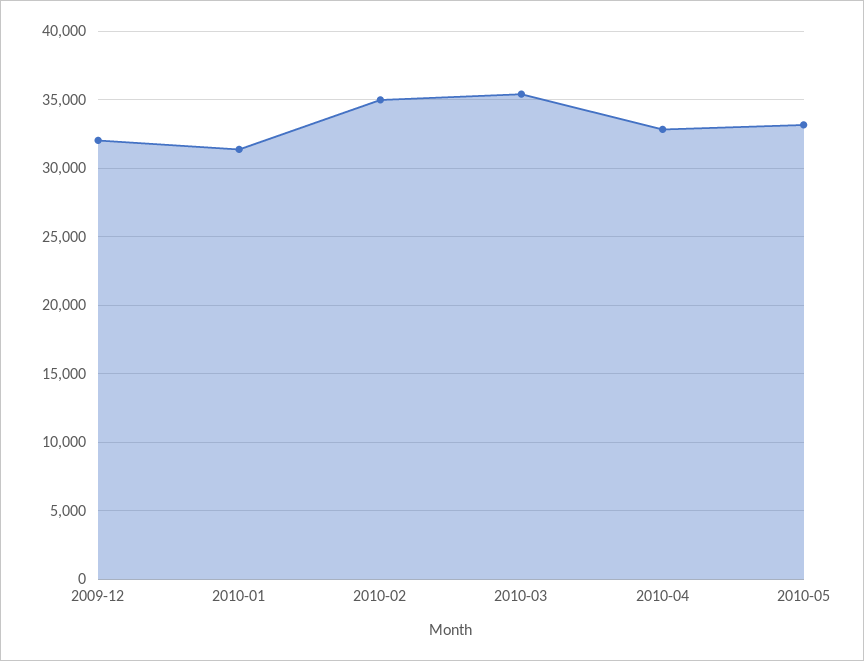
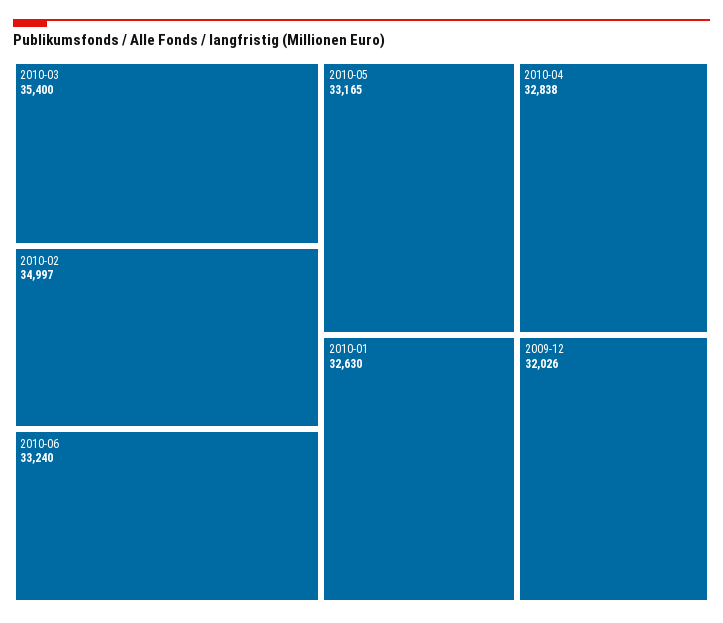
2010-01: 31500 -> 32630
2010-06: none -> 33240

